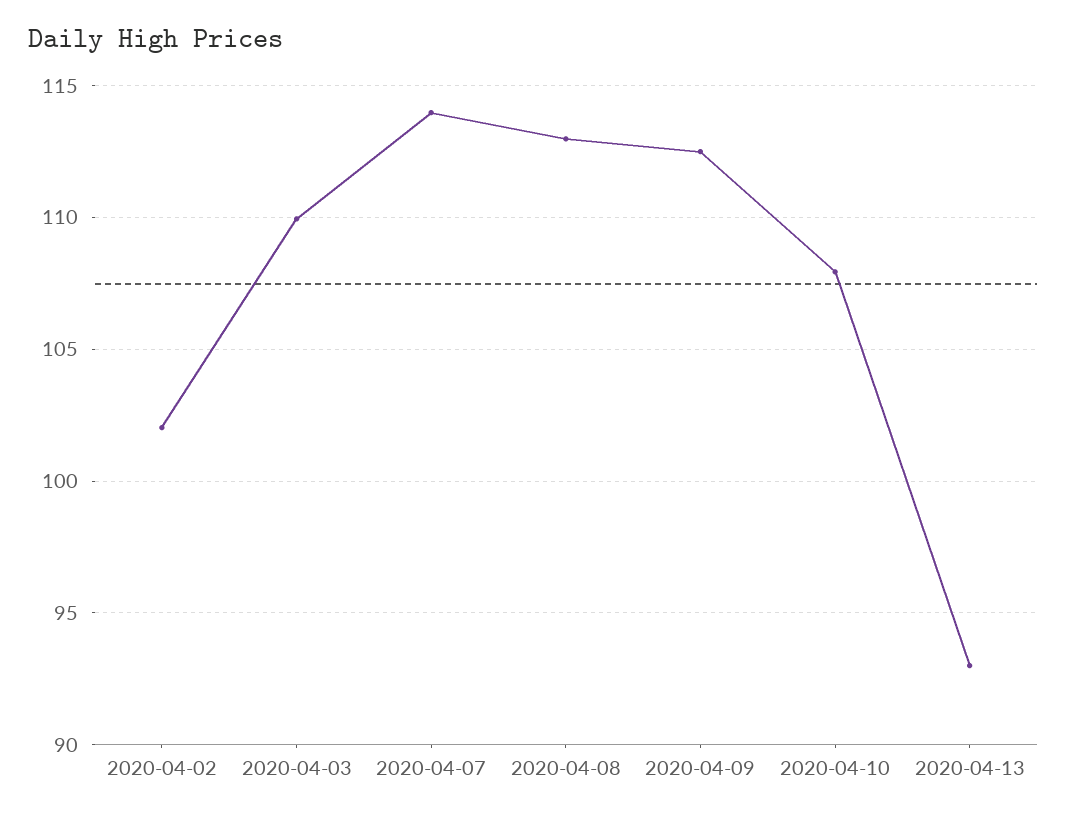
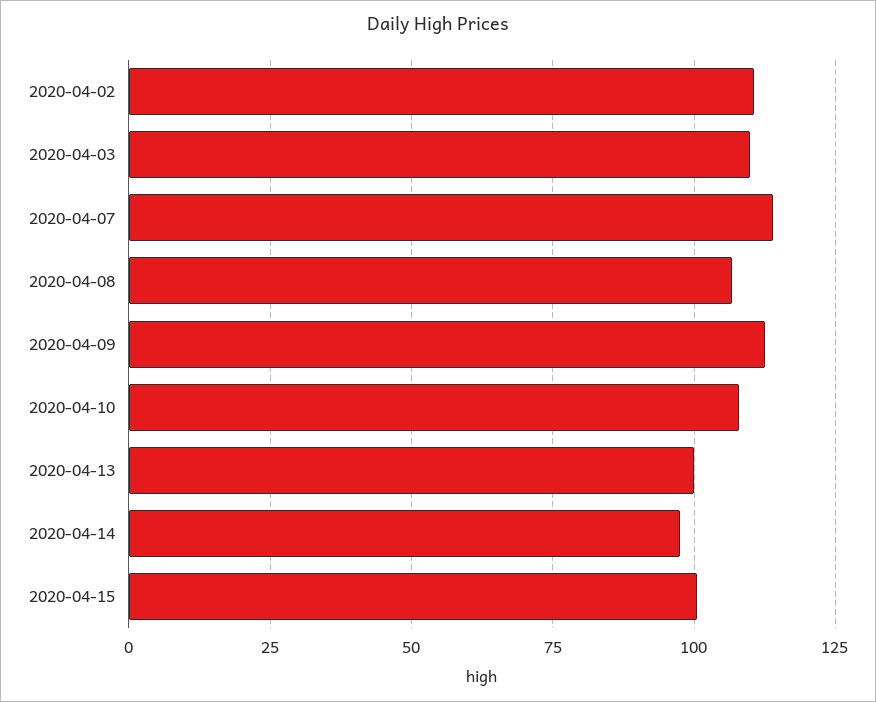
2020-04-02: 102 -> 110
2020-04-08: 113 -> 107.5
2020-04-13: 93 -> 100
2020-04-14: none -> 97.5
2020-04-15: none -> 100

